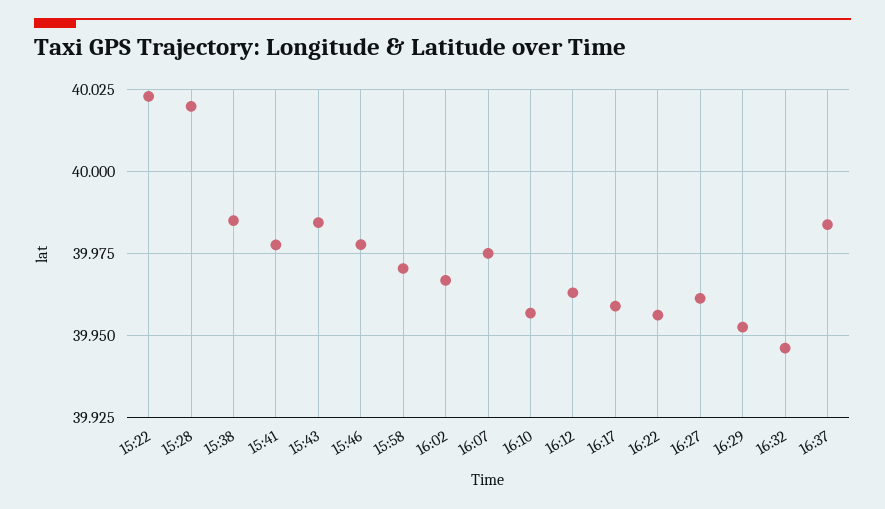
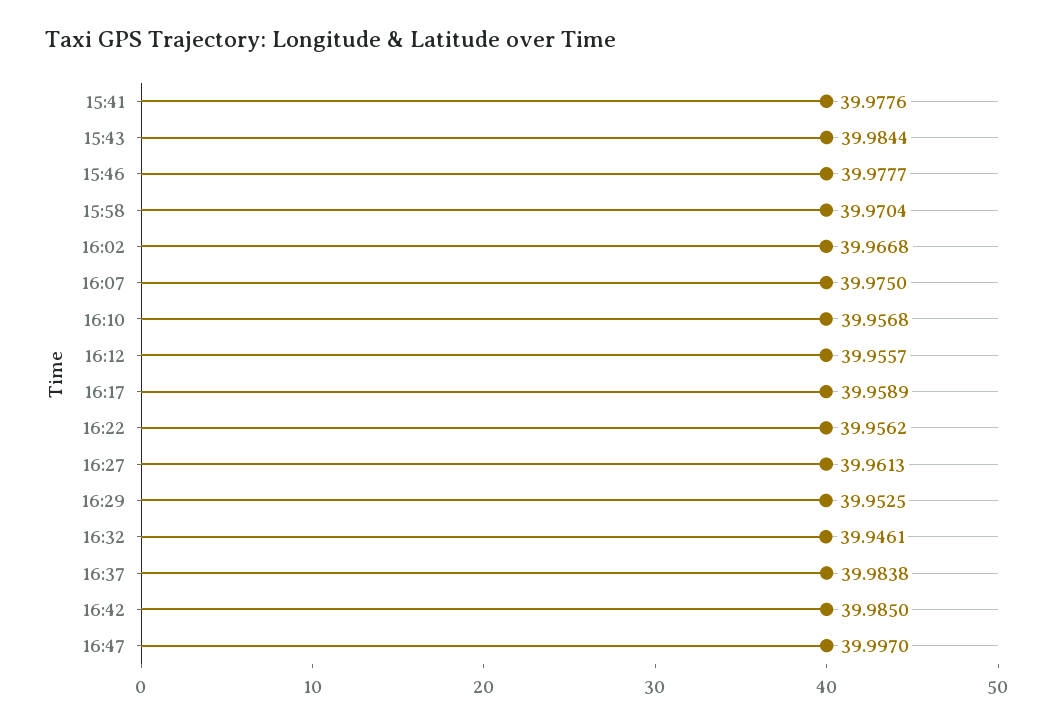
15:22: 40.0225 -> none
15:28: 40.02 -> none
15:38: 39.985 -> none
16:12: 39.9625 -> 39.9557
16:42: none -> 39.985
16:47: none -> 39.997

